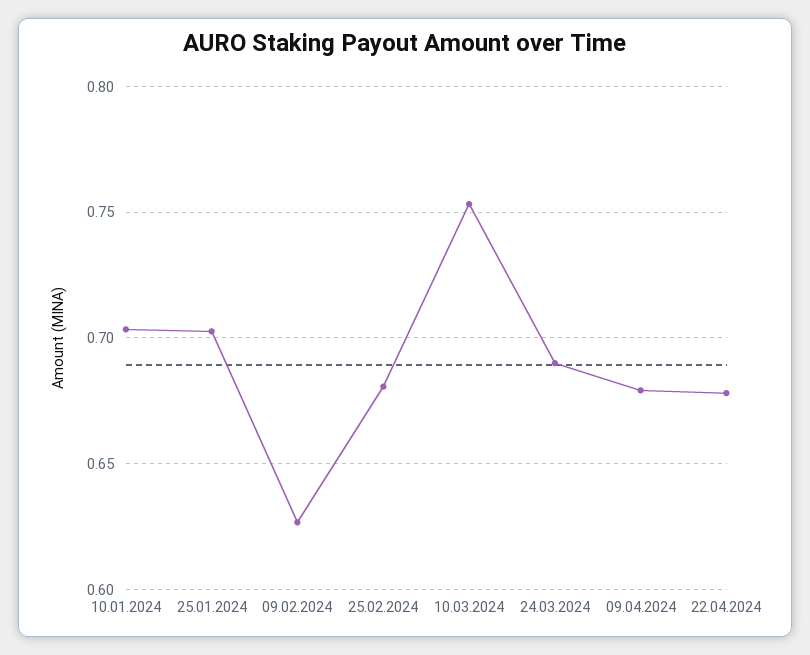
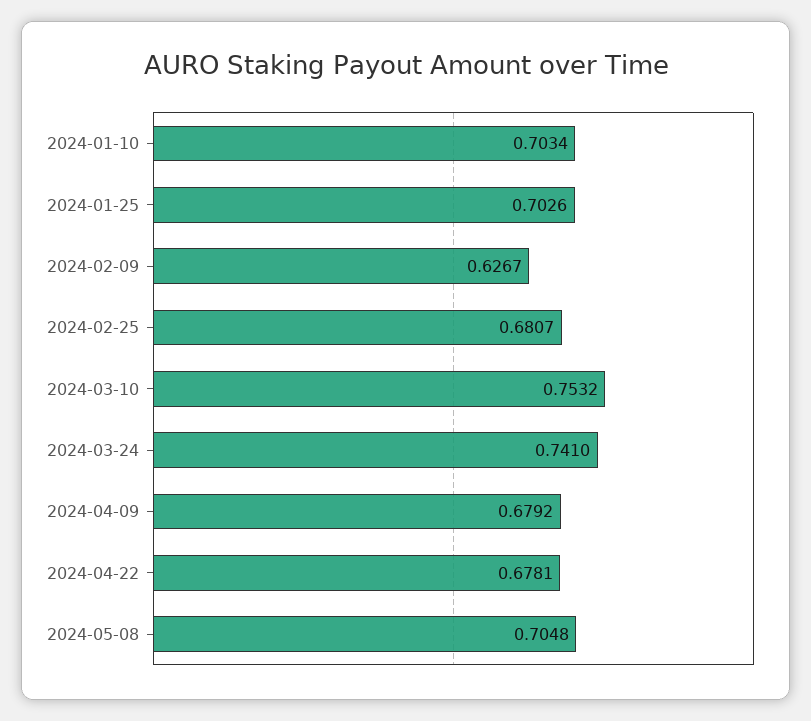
24.03.2024: 0.69 -> 0.741
2024-05-08: none -> 0.7048

